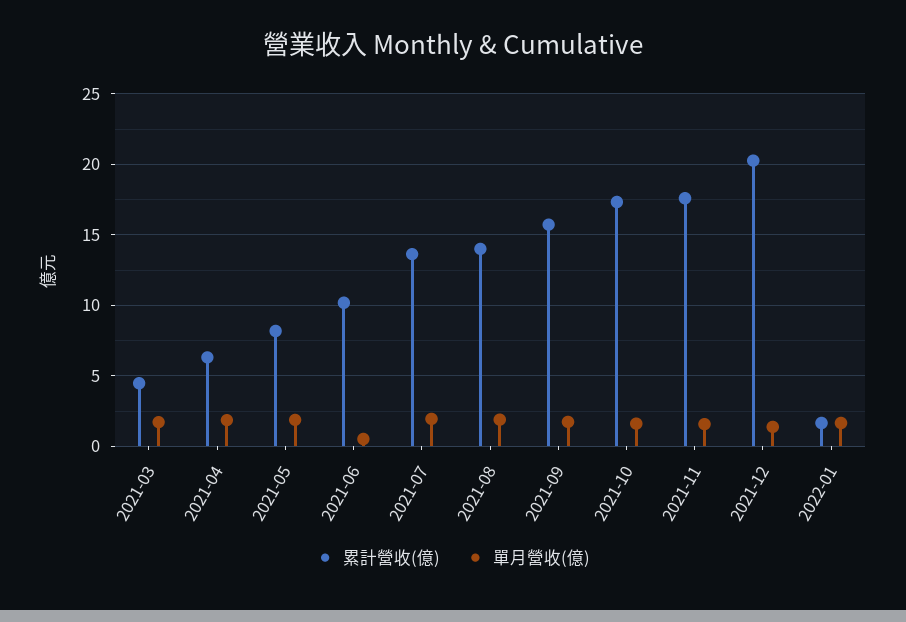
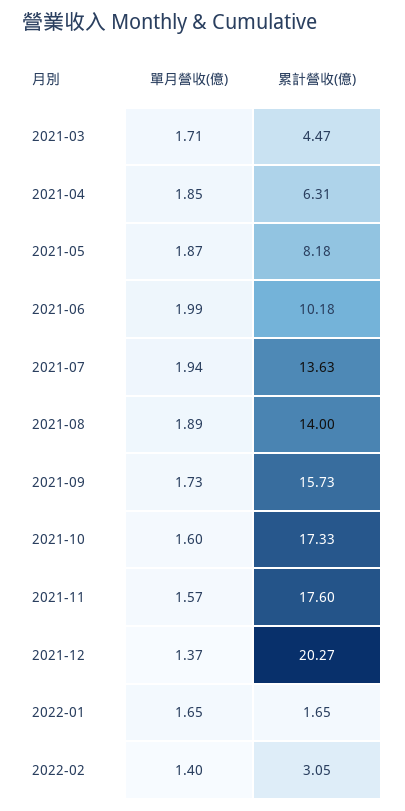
單月營收(億), 2021-06: 0.5 -> 1.99
單月營收(億), 2022-02: none -> 1.4
累計營收(億), 2022-02: none -> 3.05

